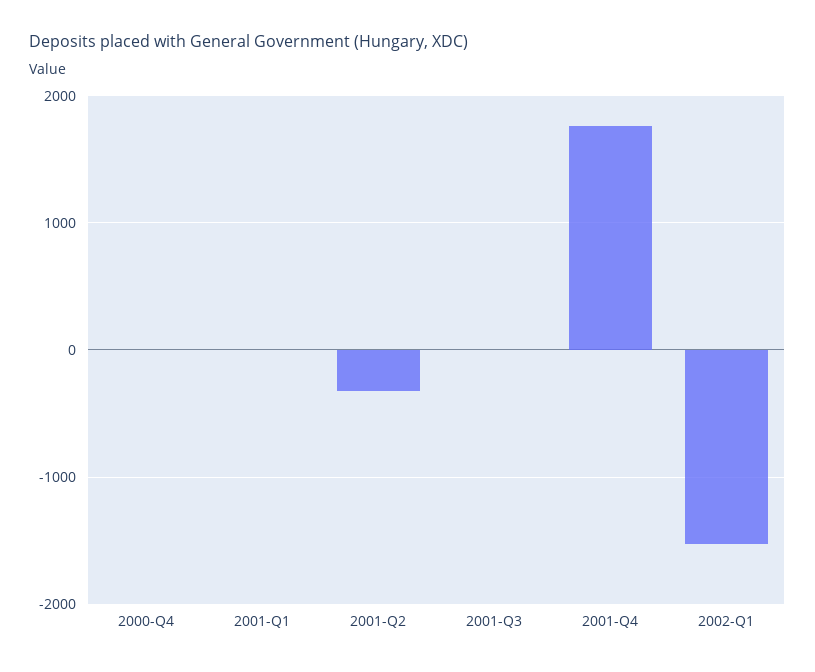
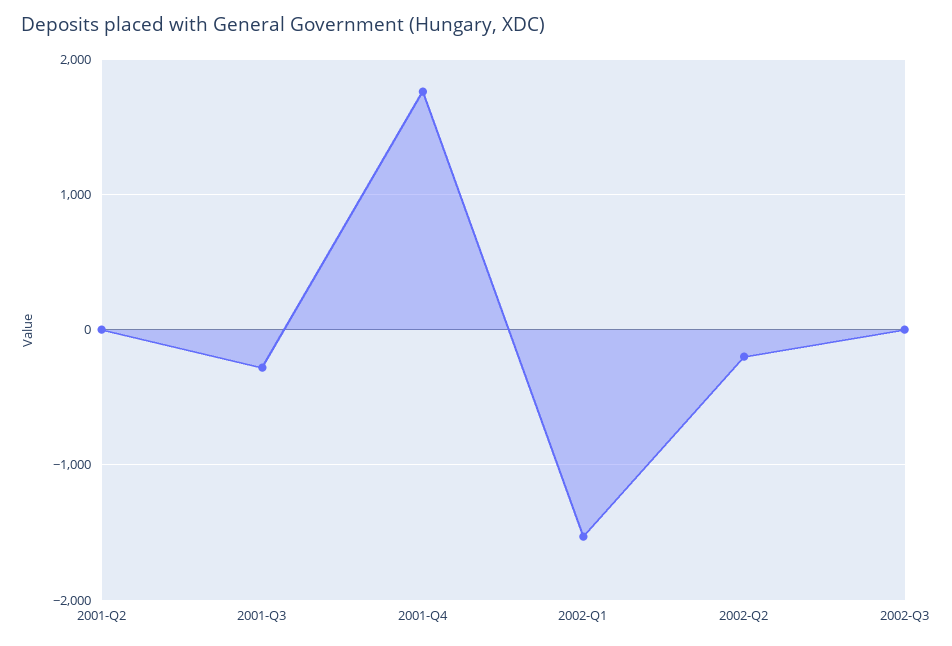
2000-Q4: 0 -> none
2001-Q1: 0 -> none
2001-Q2: -300 -> 0
2001-Q3: 0 -> -300
2002-Q2: none -> -200
2002-Q3: none -> 0

